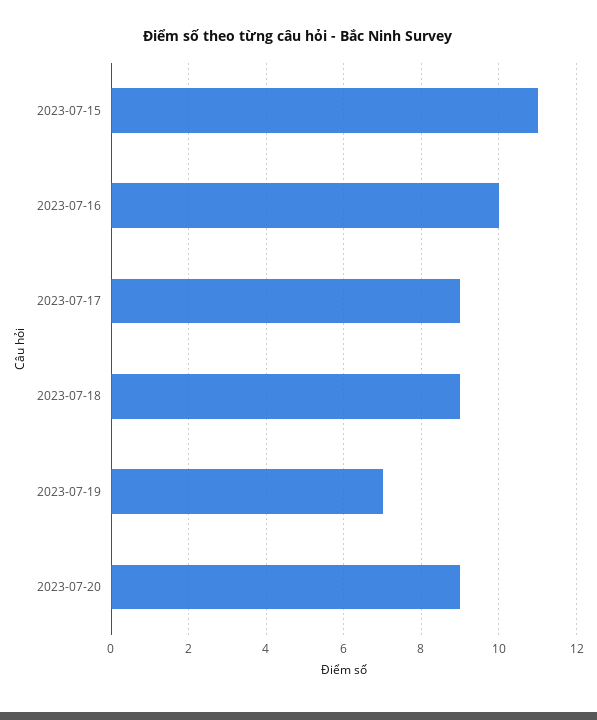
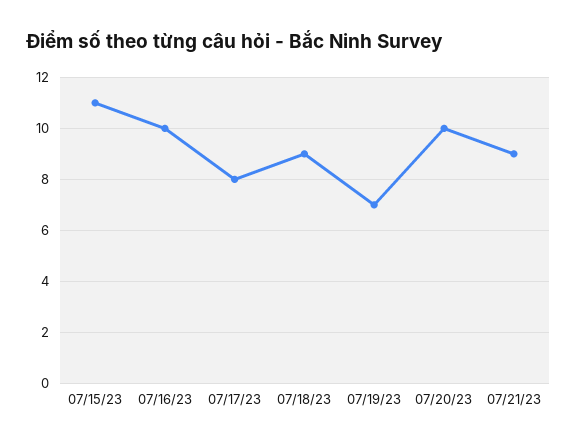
2023-07-17: 9 -> 8
2023-07-20: 9 -> 10
07/21/23: none -> 9

